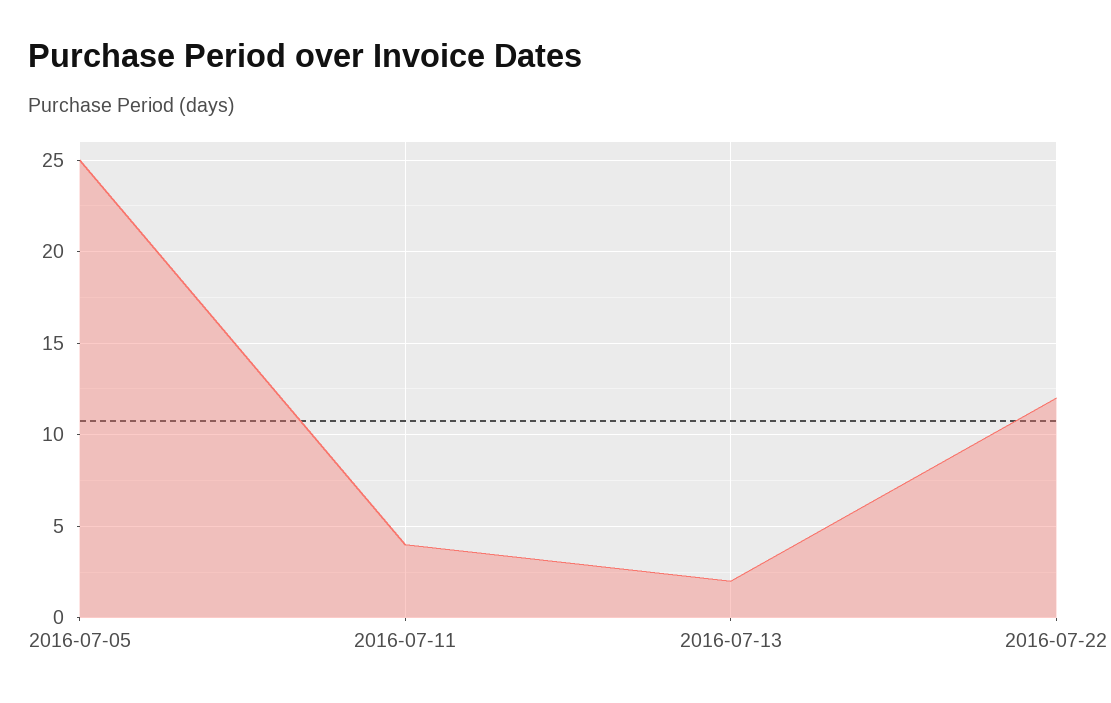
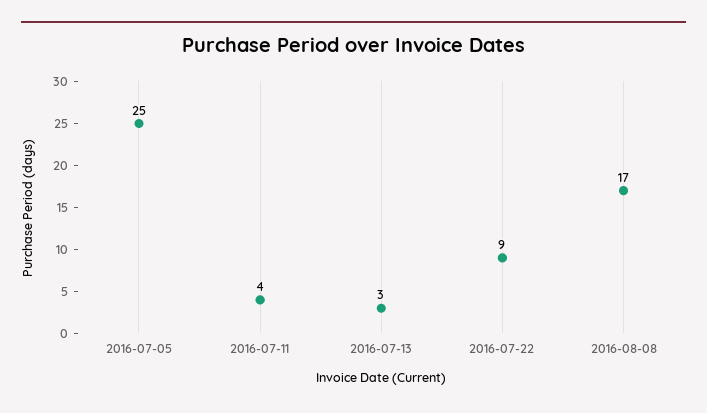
2016-07-13: 2 -> 3
2016-07-22: 12 -> 9
2016-08-08: none -> 17

